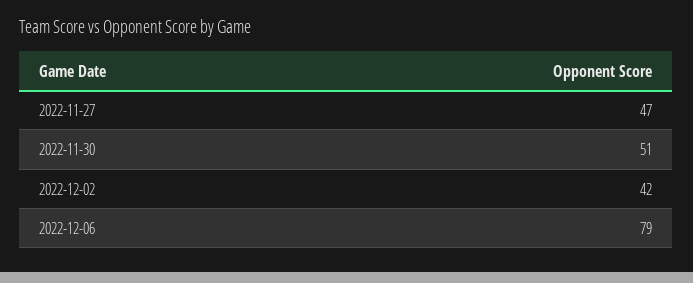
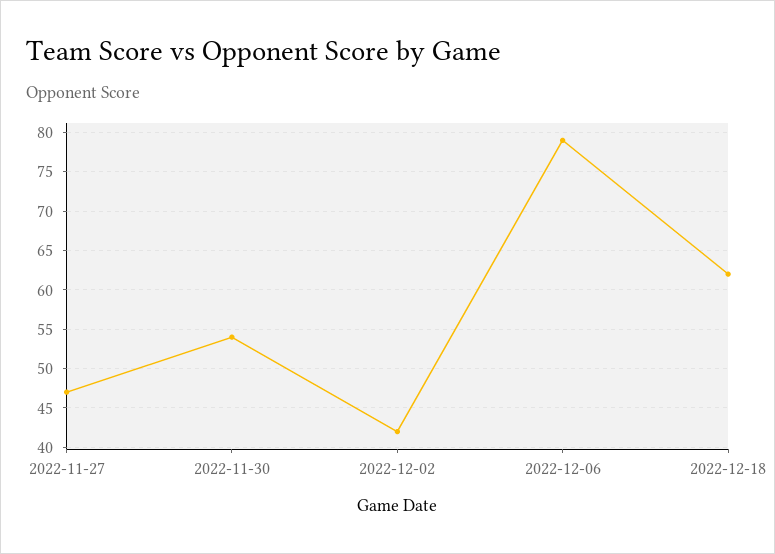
2022-11-30: 51 -> 54
2022-12-18: none -> 62

